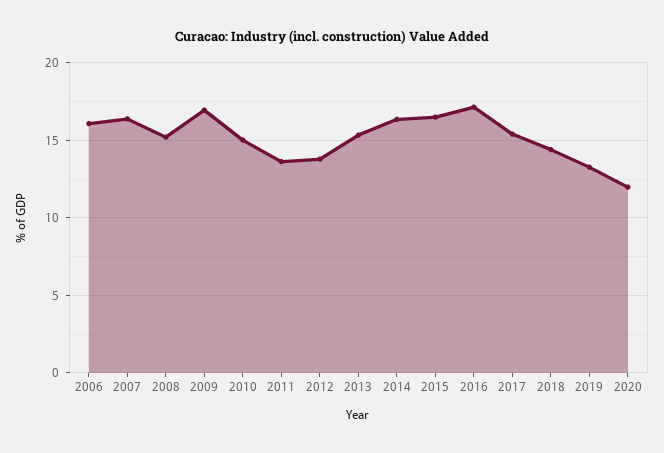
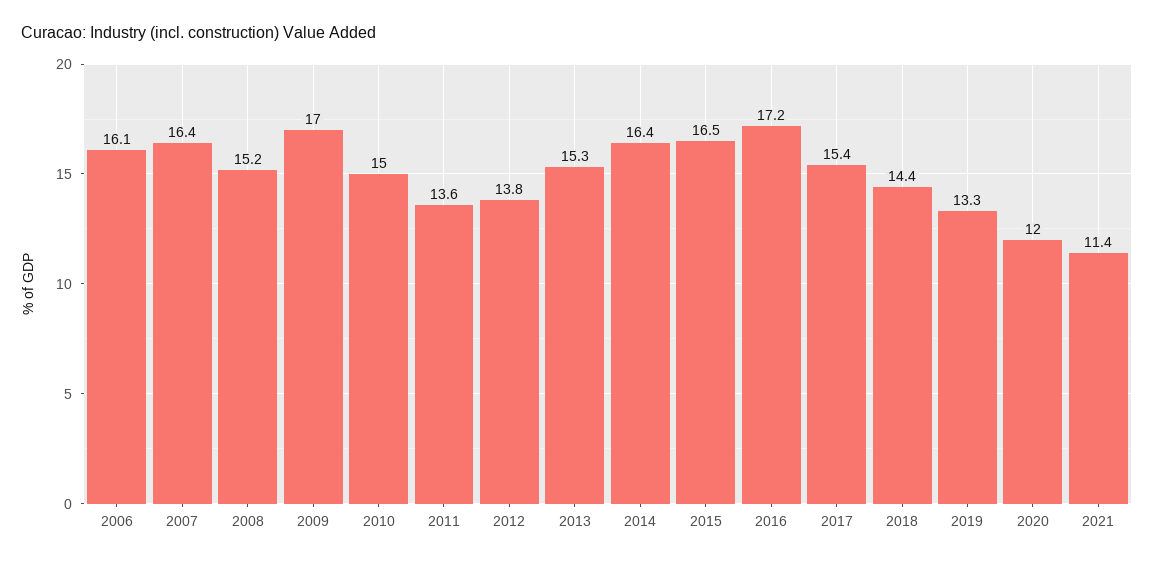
2021: none -> 11.4

